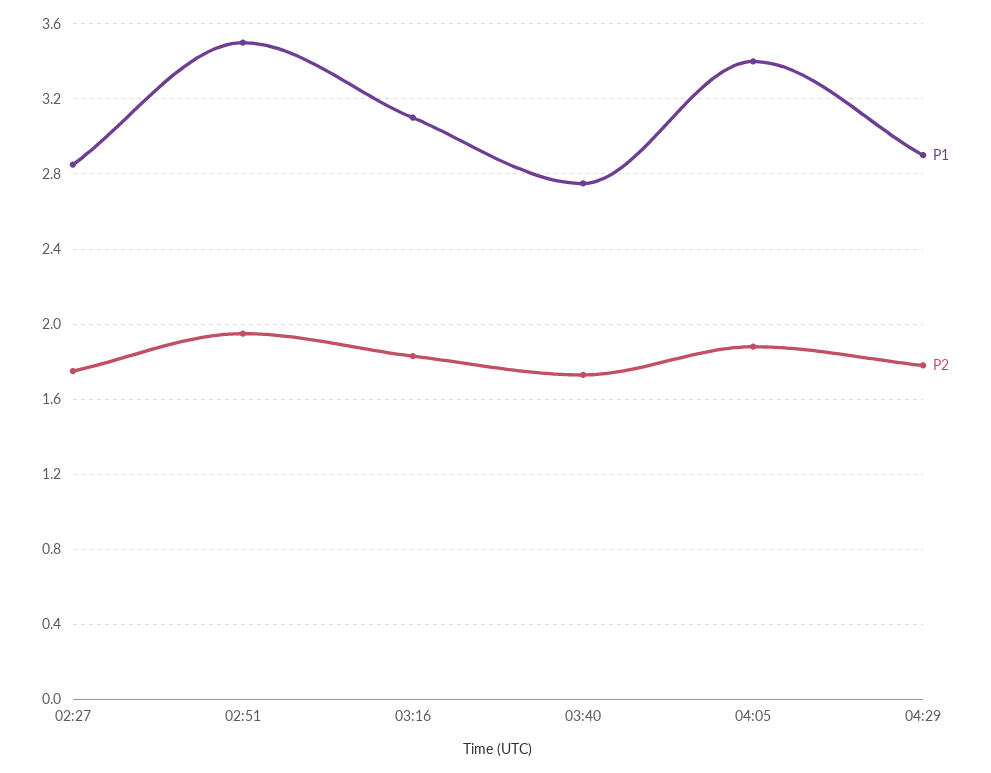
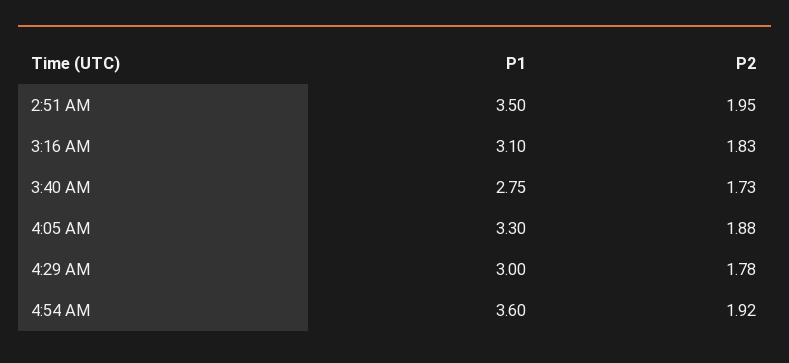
P1, 02:27: 2.85 -> none
P2, 02:27: 1.75 -> none
P1, 04:05: 3.4 -> 3.3
P1, 04:29: 2.9 -> 3
P1, 4:54 AM: none -> 3.6
P2, 4:54 AM: none -> 1.92

